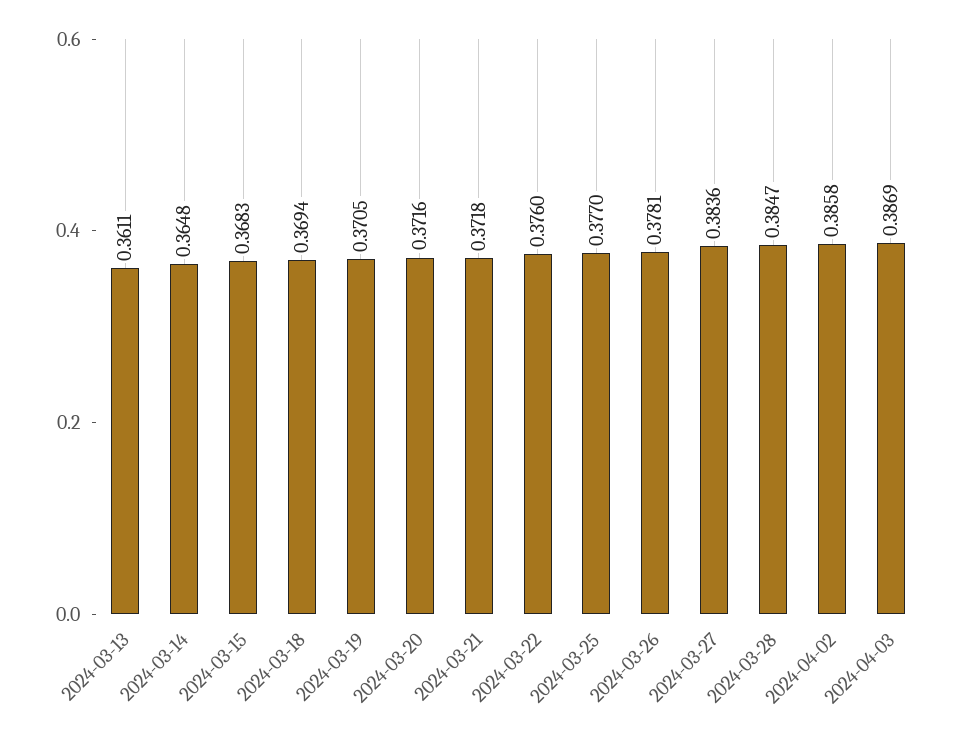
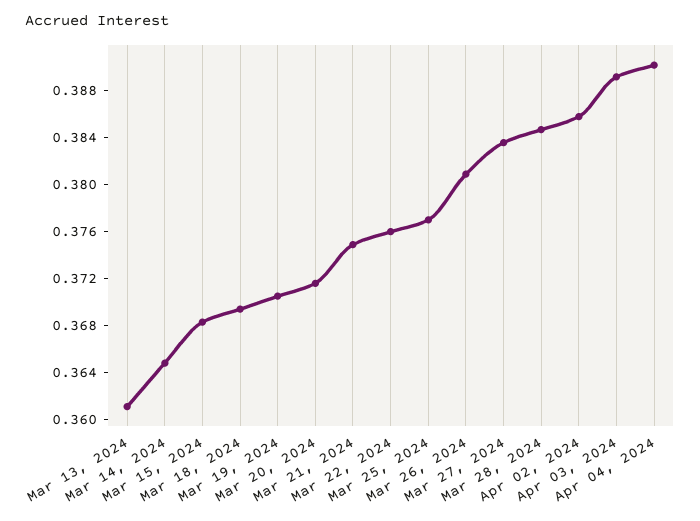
2024-03-21: 0.3718 -> 0.375
2024-03-26: 0.3781 -> 0.381
2024-04-03: 0.3869 -> 0.389
Apr 04, 2024: none -> 0.39

